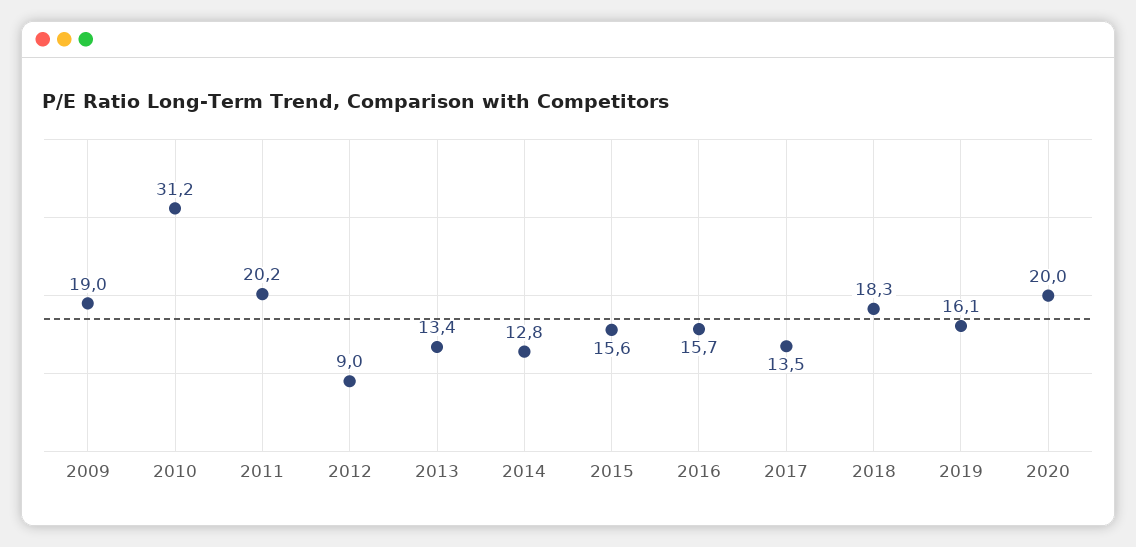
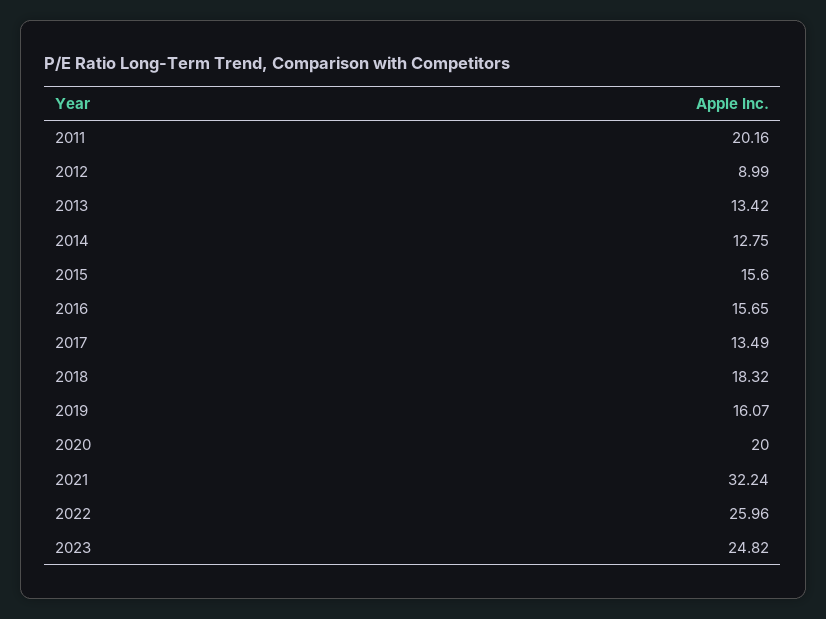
2009: 19 -> none
2010: 31.2 -> none
2021: none -> 32.24
2022: none -> 25.96
2023: none -> 24.82

